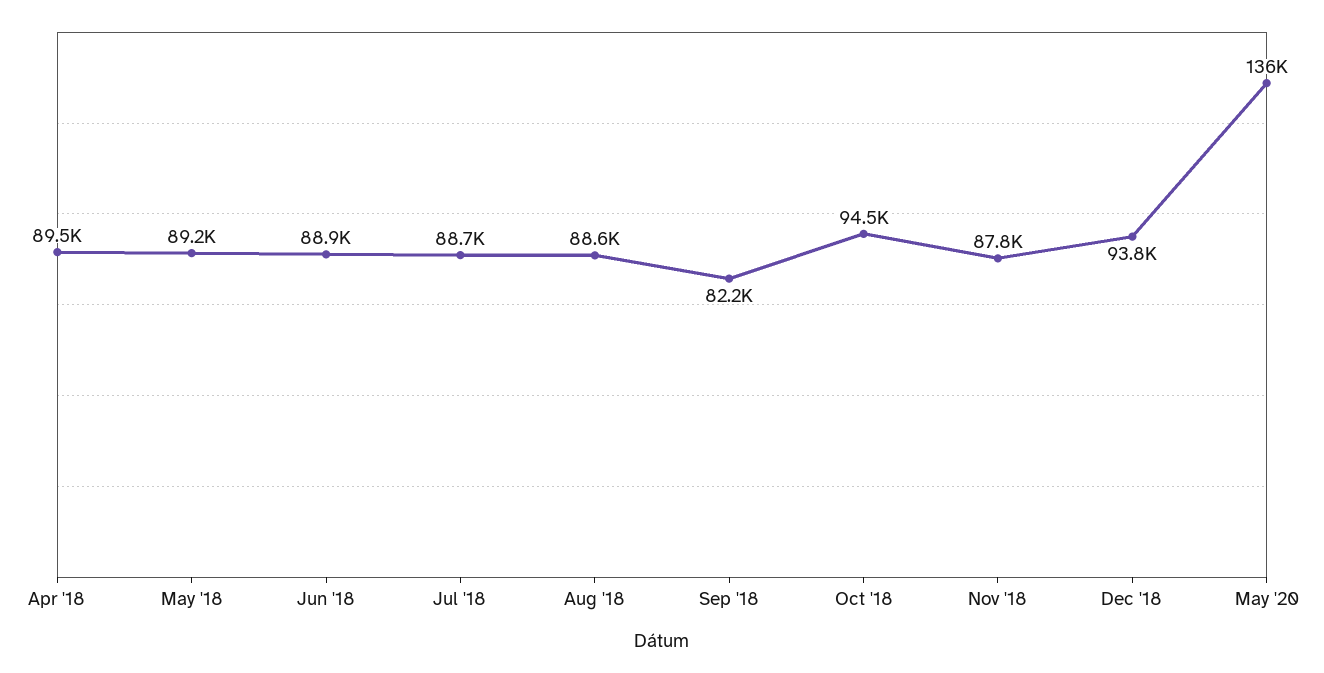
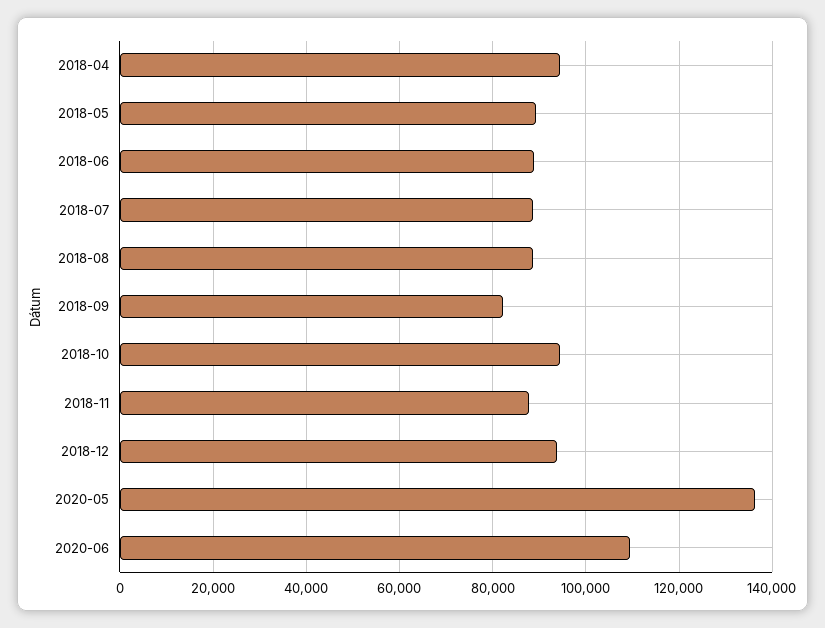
Apr '18: 89500 -> 94000
2020-06: none -> 110000

